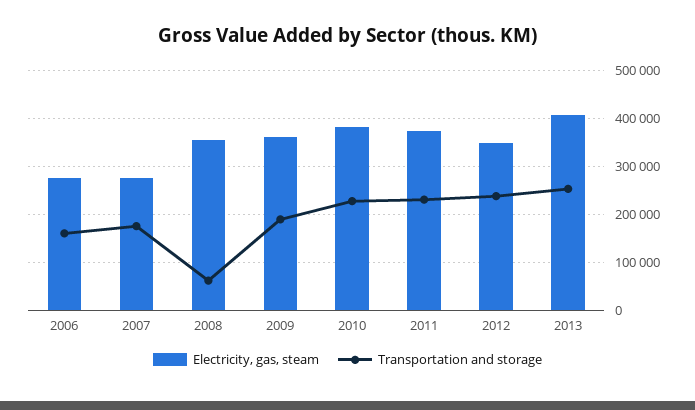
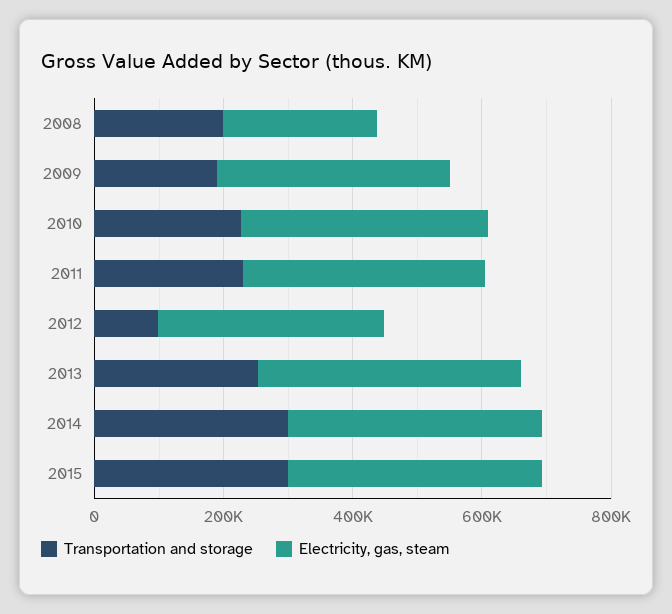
Electricity, gas, steam, 2006: 280000 -> none
Transportation and storage, 2006: 160000 -> none
Electricity, gas, steam, 2007: 280000 -> none
Transportation and storage, 2007: 180000 -> none
Electricity, gas, steam, 2008: 360000 -> 250000
Transportation and storage, 2008: 60000 -> 200000
Transportation and storage, 2012: 240000 -> 100000
Transportation and storage, 2014: none -> 300000
Electricity, gas, steam, 2014: none -> 400000
Transportation and storage, 2015: none -> 300000
Electricity, gas, steam, 2015: none -> 400000

